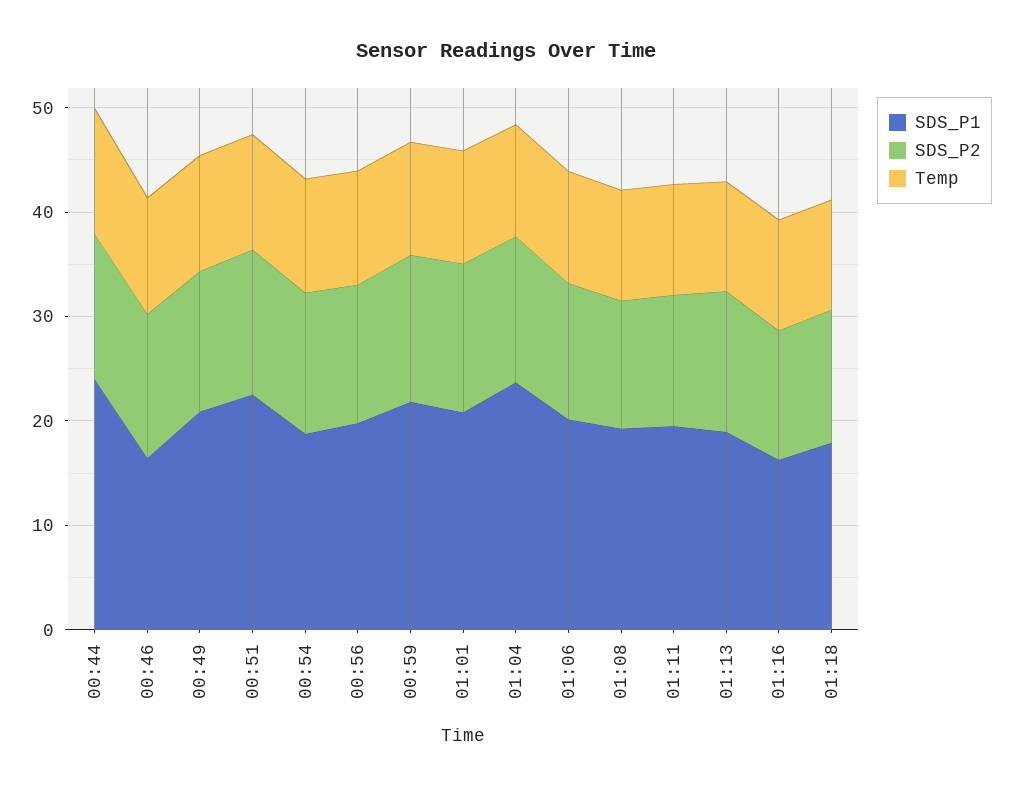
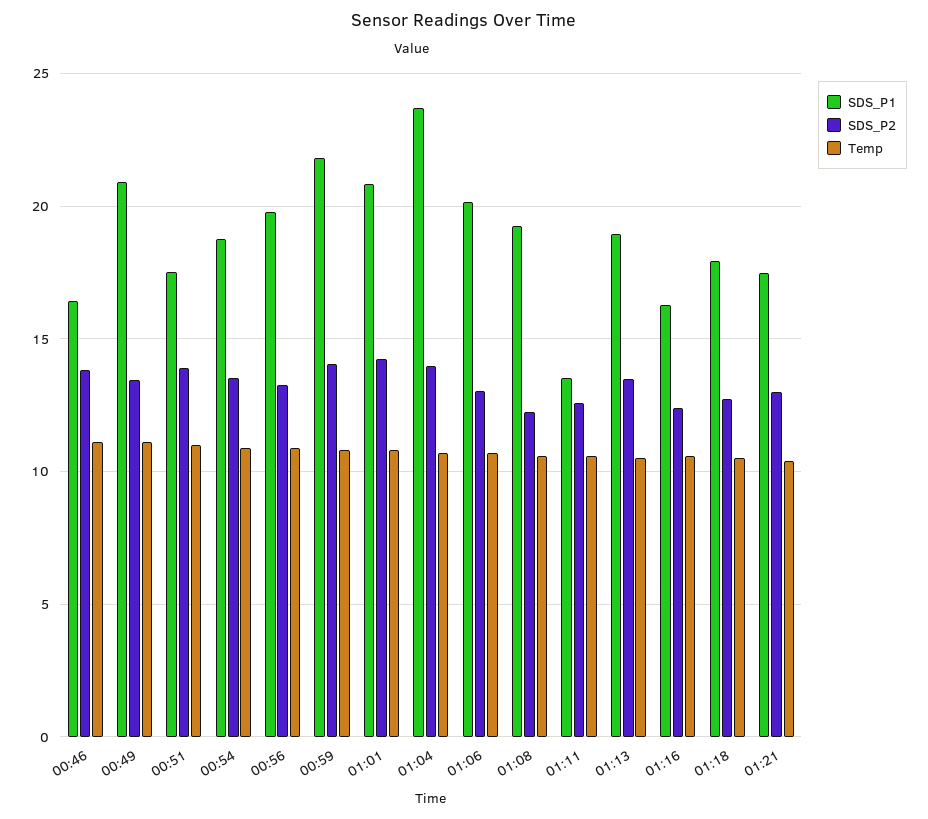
SDS_P1, 00:44: 24 -> none
SDS_P2, 00:44: 14 -> none
Temp, 00:44: 12 -> none
SDS_P1, 00:51: 22 -> 17.5
SDS_P1, 01:11: 20 -> 13.5
SDS_P1, 01:21: none -> 17.5
SDS_P2, 01:21: none -> 13
Temp, 01:21: none -> 10.5

